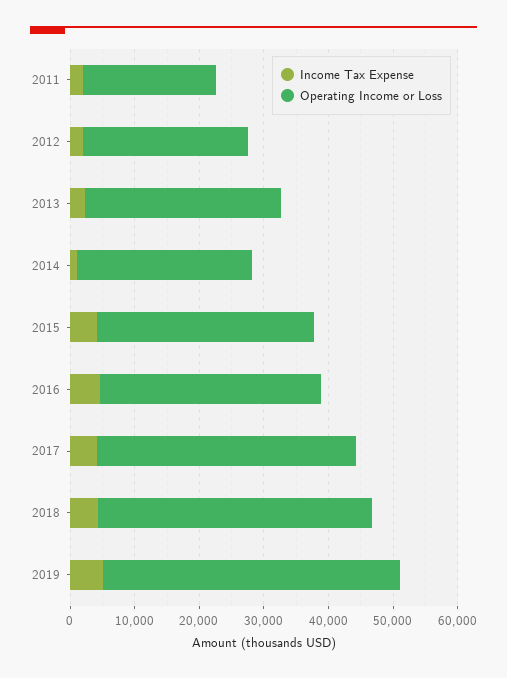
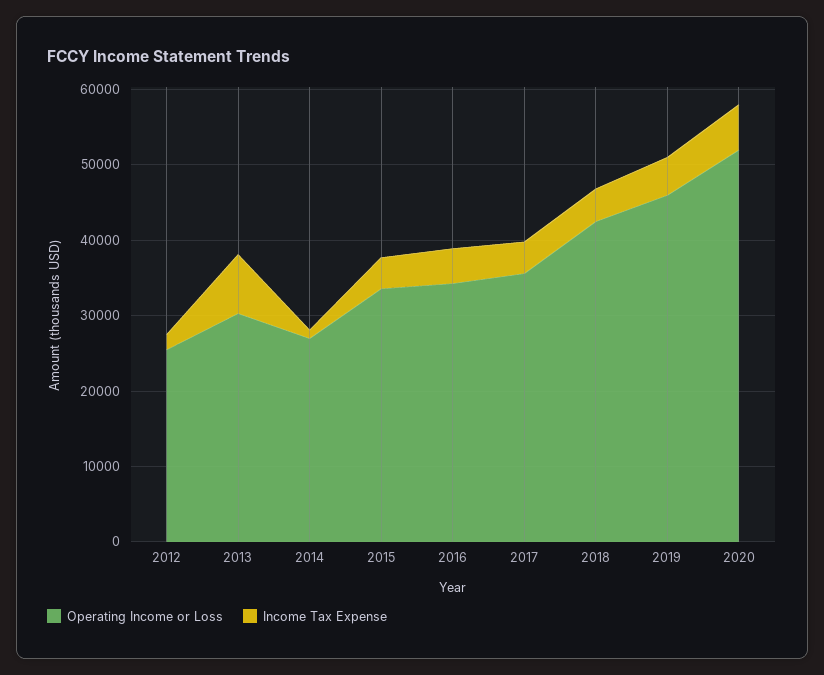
Income Tax Expense, 2011: 2000 -> none
Operating Income or Loss, 2011: 20000 -> none
Income Tax Expense, 2013: 2000 -> 8000
Operating Income or Loss, 2017: 40000 -> 36000
Operating Income or Loss, 2020: none -> 52000
Income Tax Expense, 2020: none -> 6000

